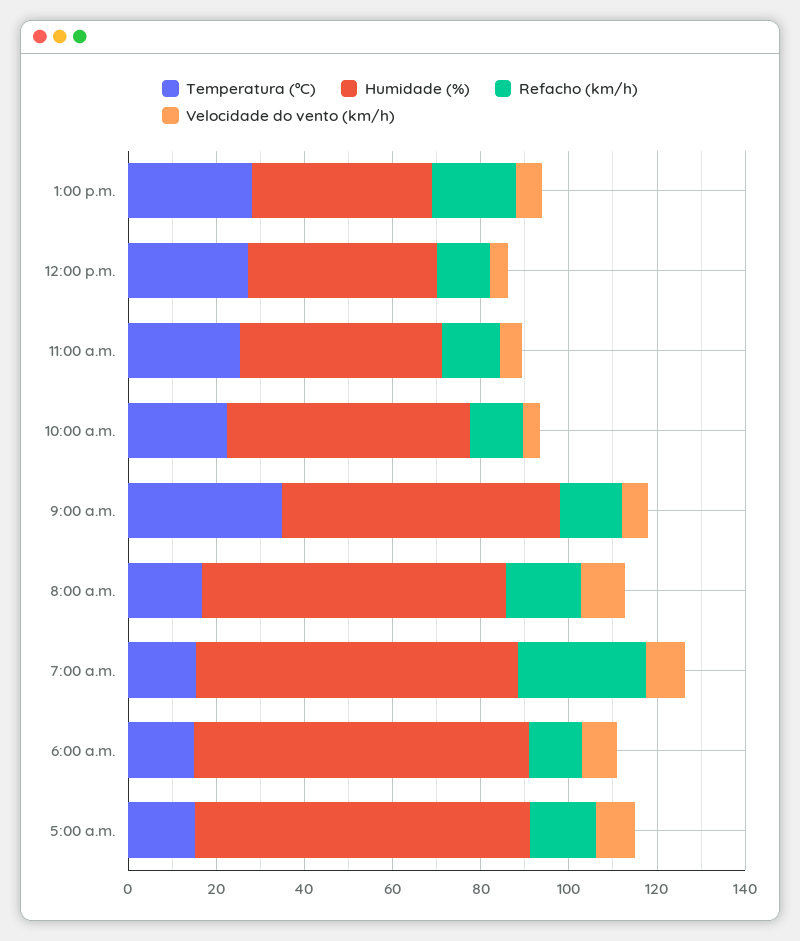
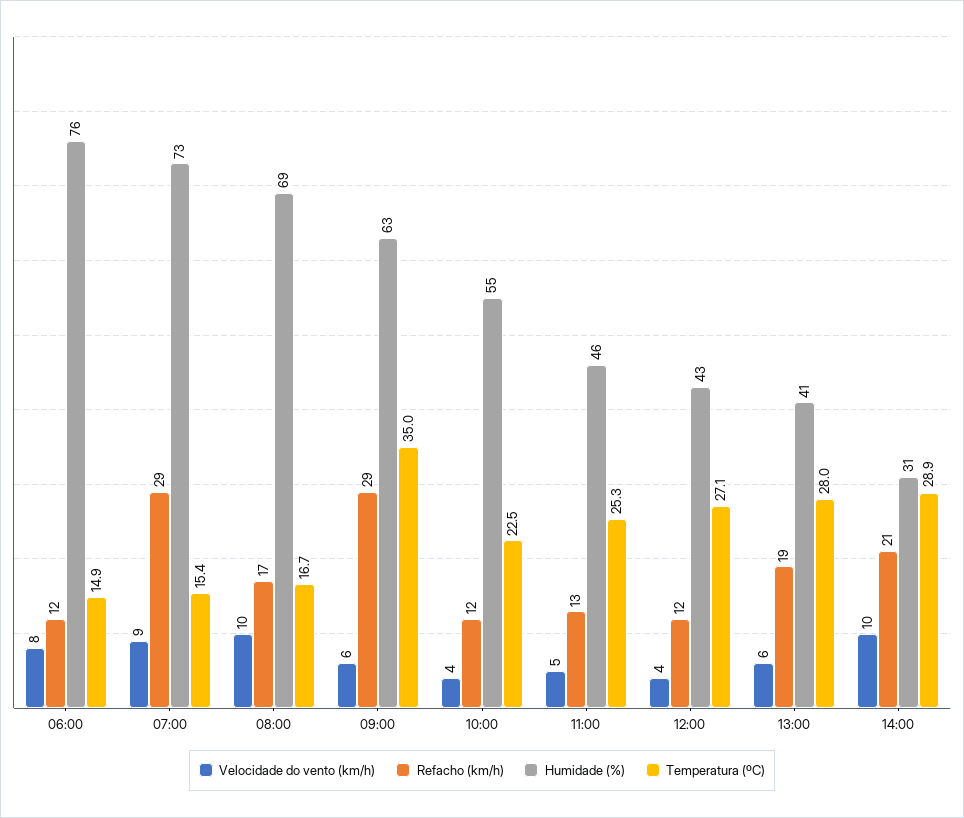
Refacho (km/h), 9:00 a.m.: 15 -> 29
Temperatura (ºC), 5:00 a.m.: 15 -> none
Humidade (%), 5:00 a.m.: 75 -> none
Refacho (km/h), 5:00 a.m.: 15 -> none
Velocidade do vento (km/h), 5:00 a.m.: 10 -> none
Velocidade do vento (km/h), 14:00: none -> 10
Refacho (km/h), 14:00: none -> 21
Humidade (%), 14:00: none -> 31
Temperatura (ºC), 14:00: none -> 28.9

